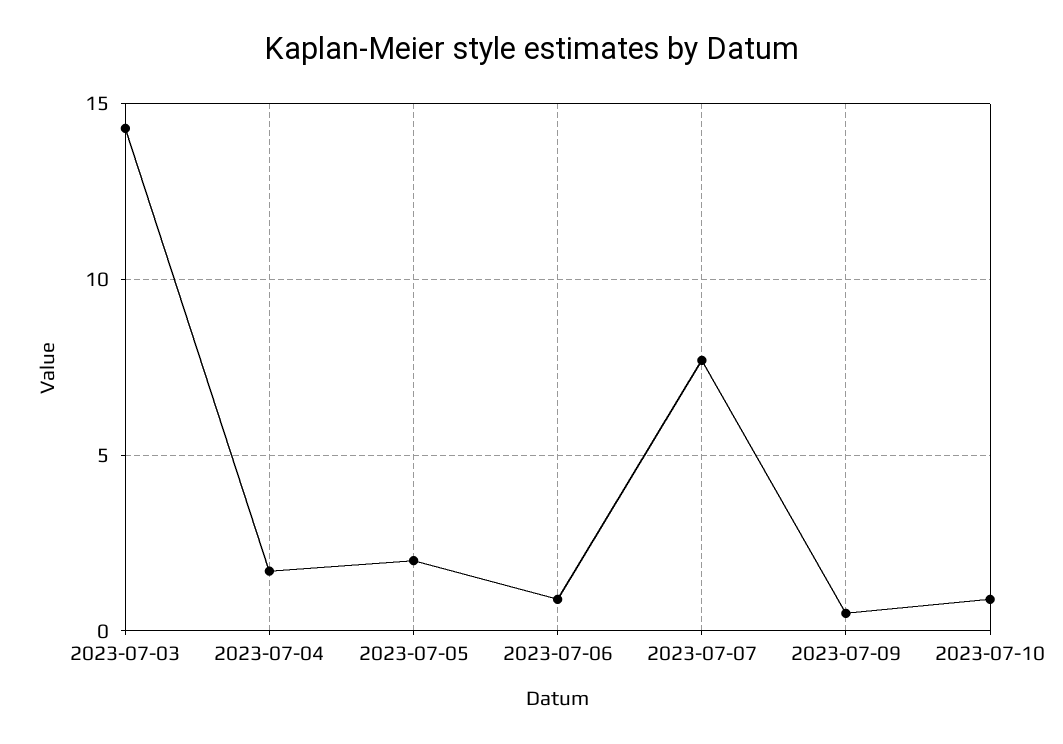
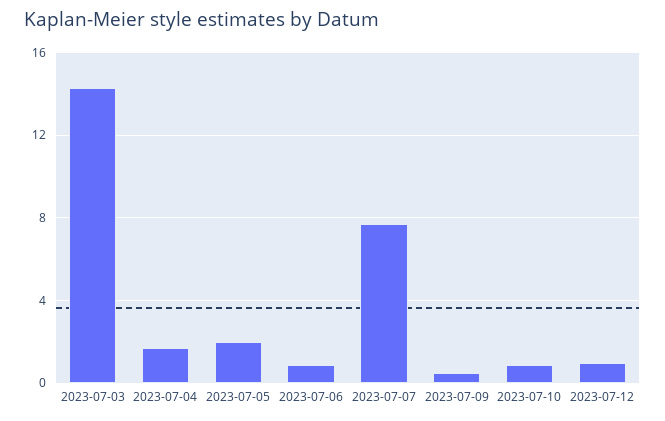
2023-07-12: none -> 1

